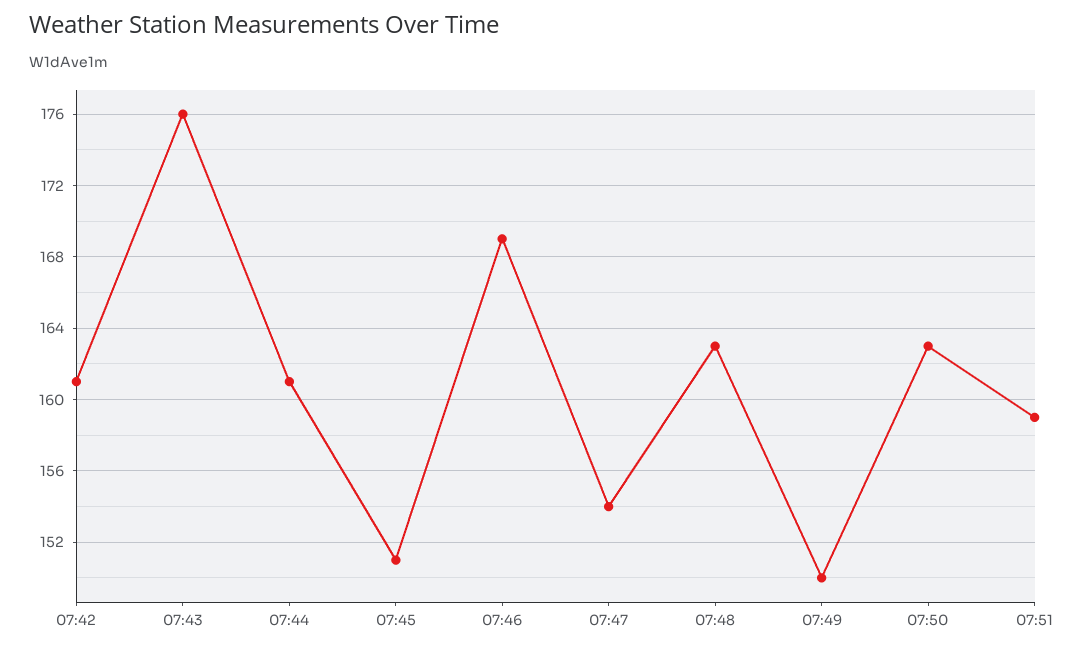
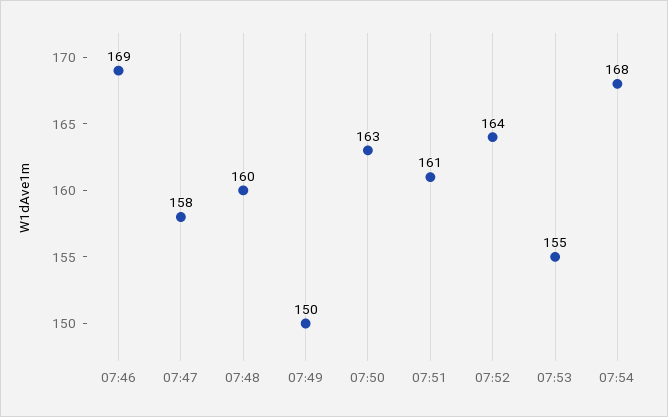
07:42: 161 -> none
07:43: 176 -> none
07:44: 161 -> none
07:45: 151 -> none
07:47: 154 -> 158
07:48: 163 -> 160
07:51: 159 -> 161
07:52: none -> 164
07:53: none -> 155
07:54: none -> 168

